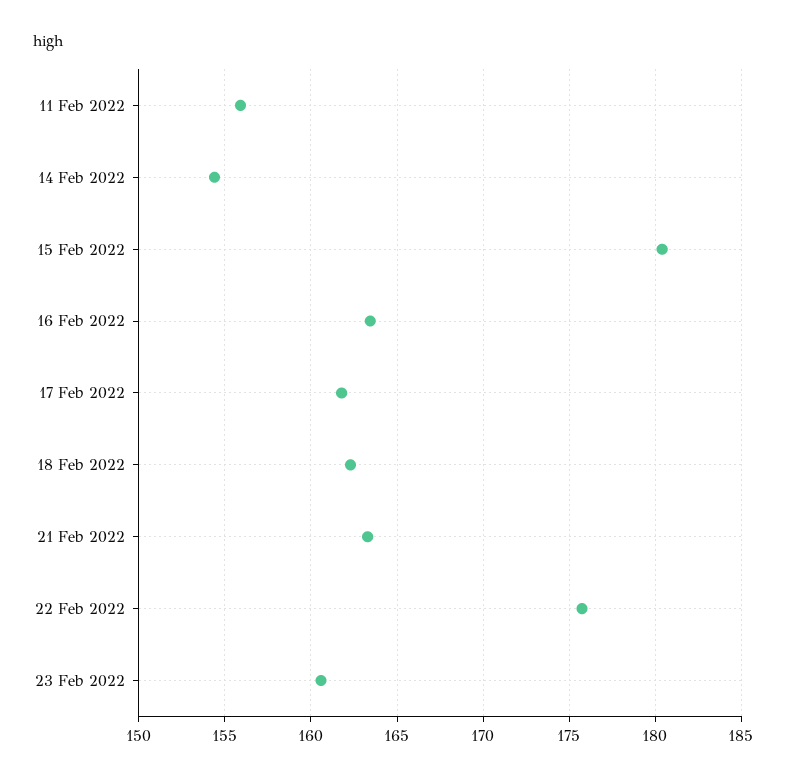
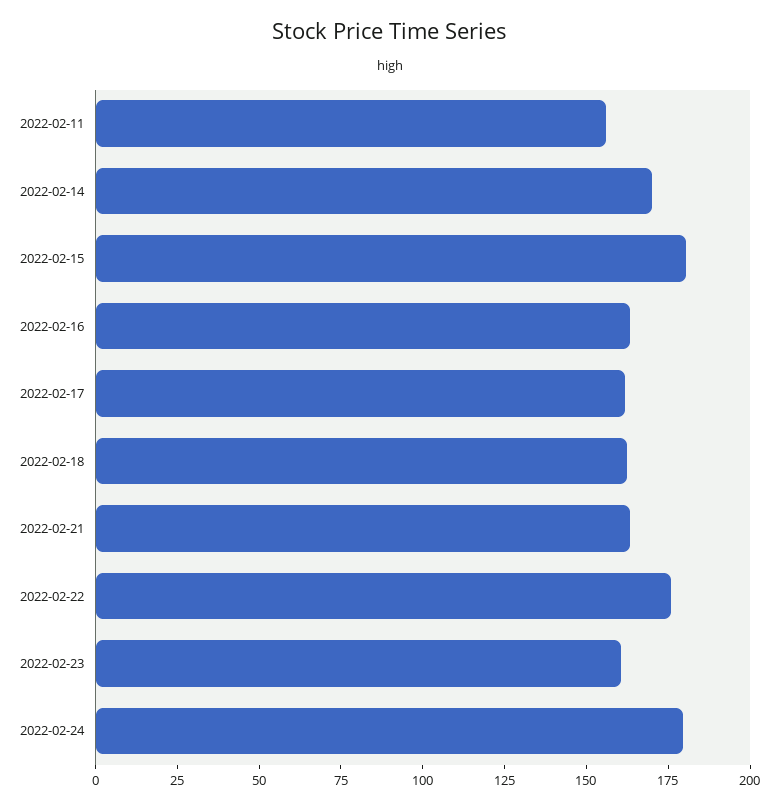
14 Feb 2022: 154.5 -> 170
2022-02-24: none -> 180

